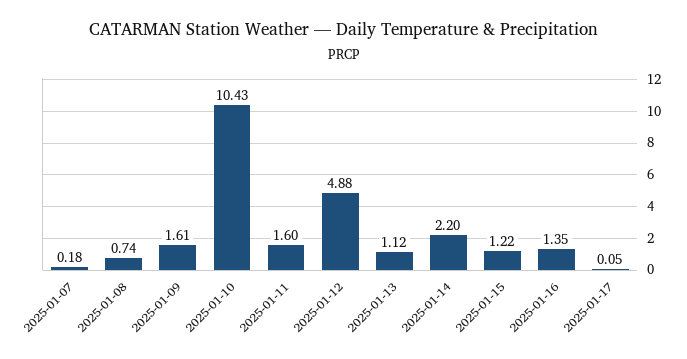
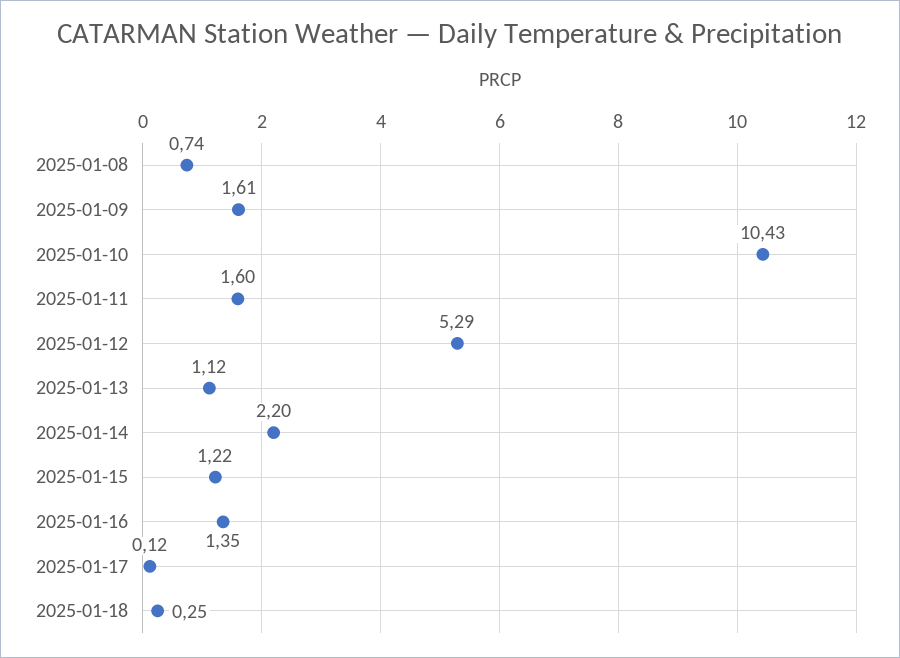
2025-01-07: 0.18 -> none
2025-01-12: 4.88 -> 5.29
2025-01-17: 0.05 -> 0.12
2025-01-18: none -> 0.25

